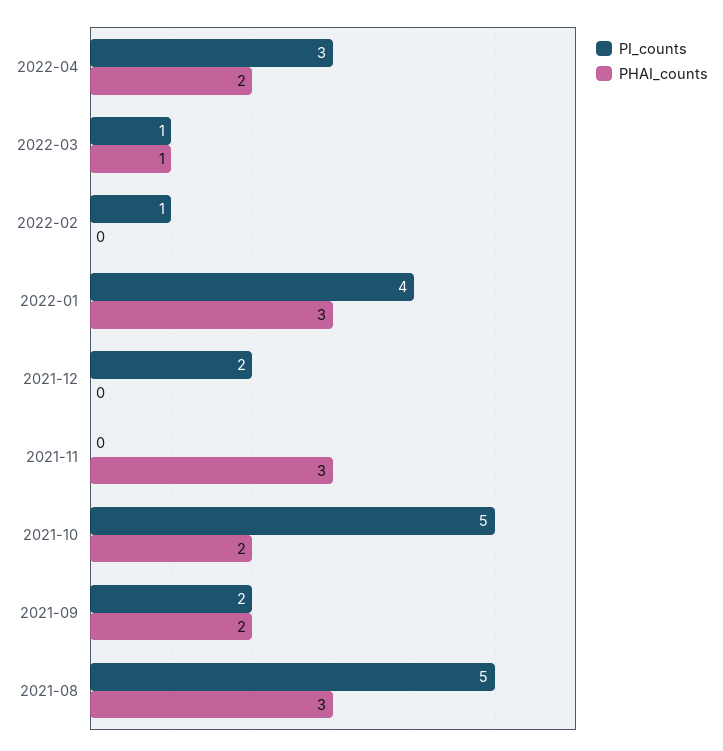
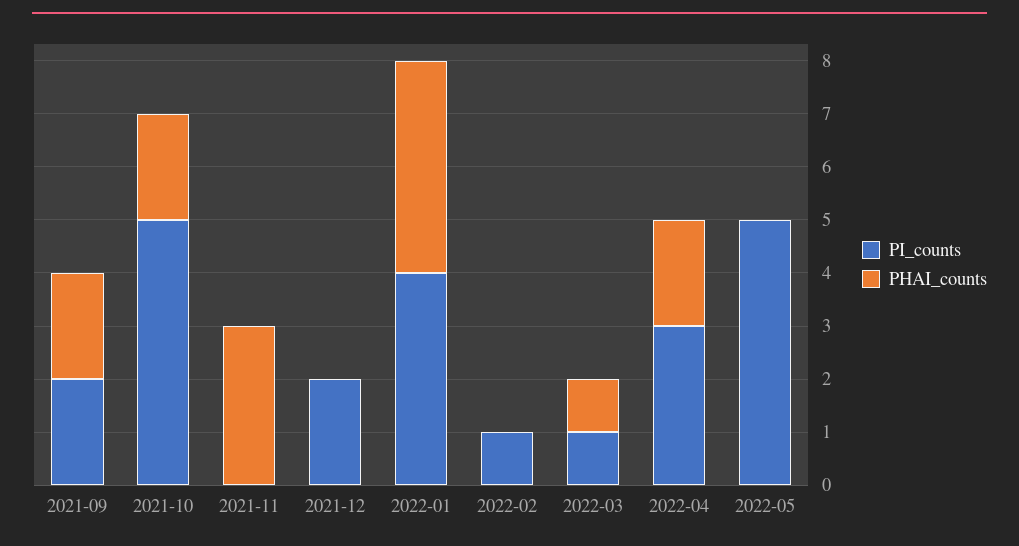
PHAI_counts, 2022-01: 3 -> 4
PI_counts, 2021-08: 5 -> none
PHAI_counts, 2021-08: 3 -> none
PI_counts, 2022-05: none -> 5
PHAI_counts, 2022-05: none -> 0

